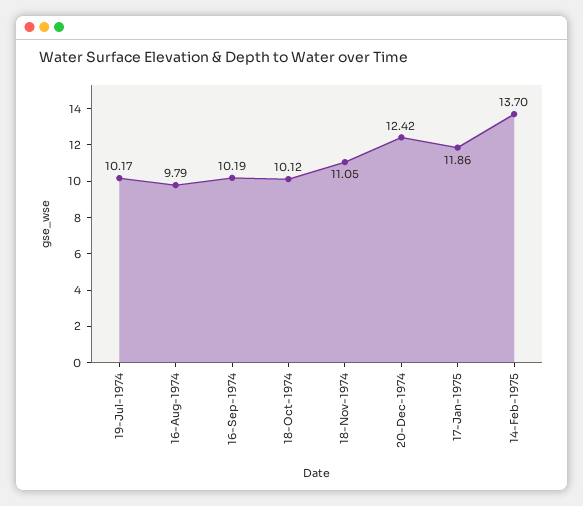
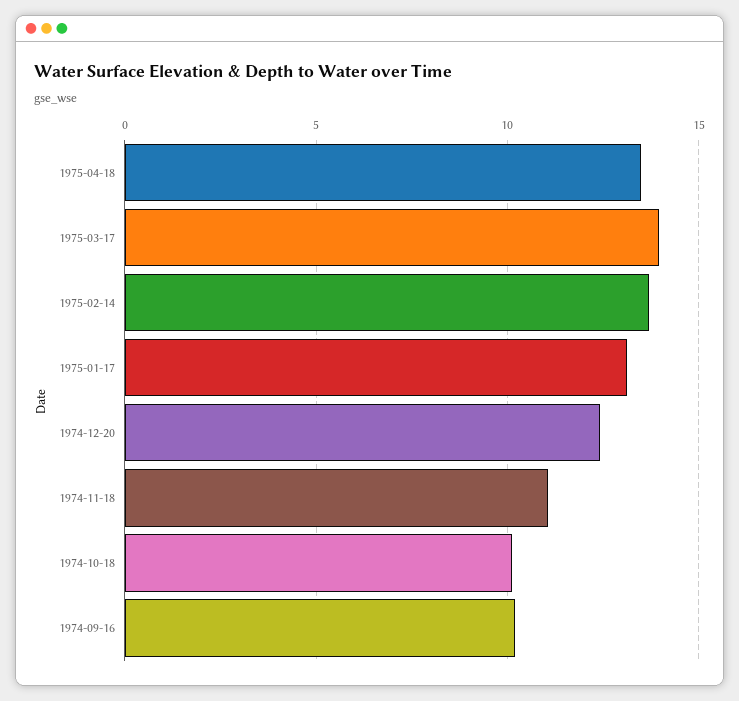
19-Jul-1974: 10.17 -> none
16-Aug-1974: 9.79 -> none
17-Jan-1975: 11.86 -> 13
1975-04-18: none -> 13.5
1975-03-17: none -> 14

